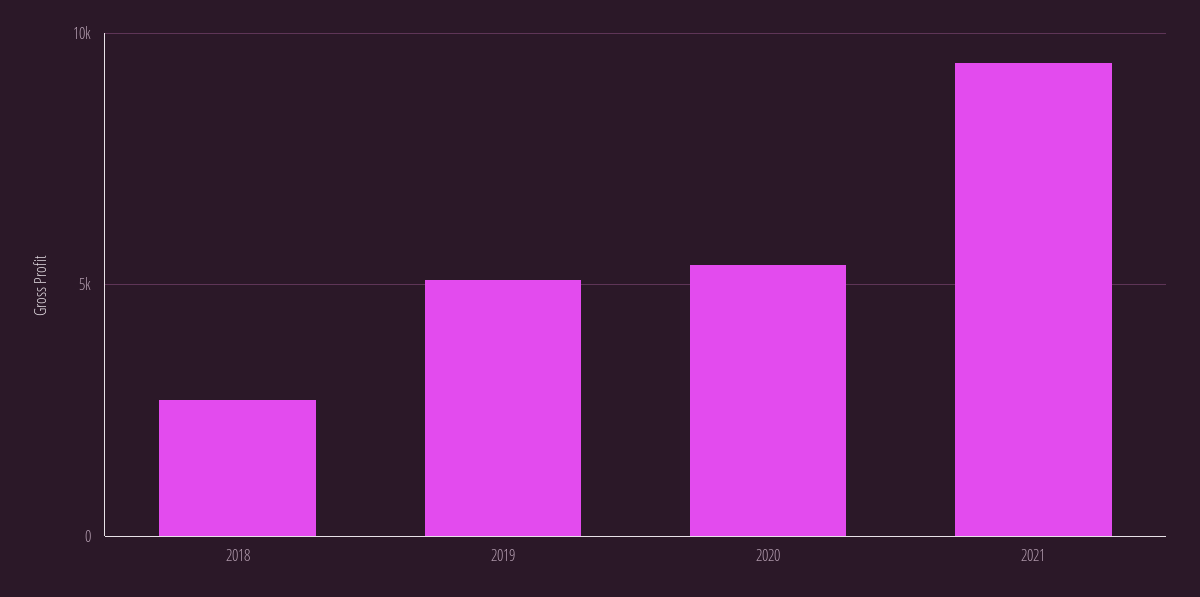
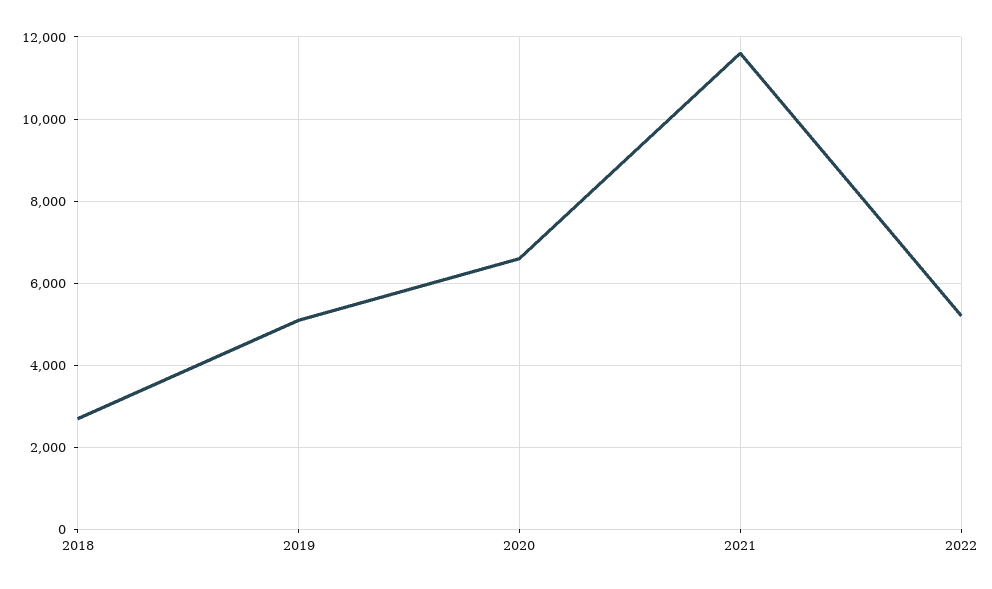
2020: 5500 -> 6600
2021: 9500 -> 11600
2022: none -> 5200

